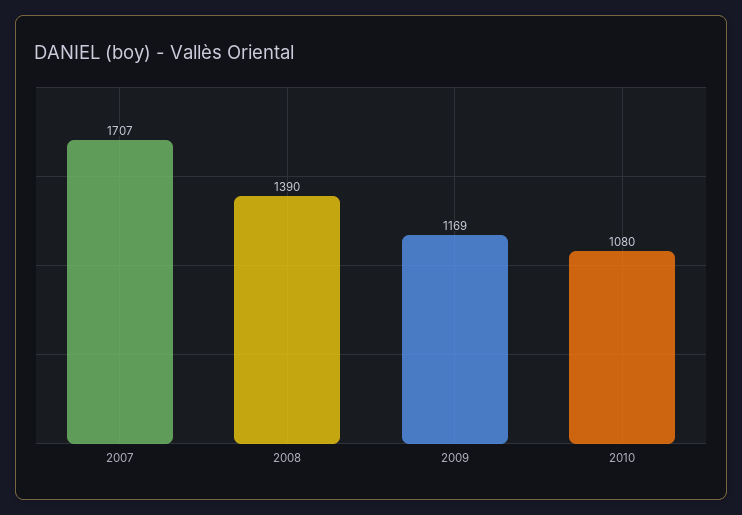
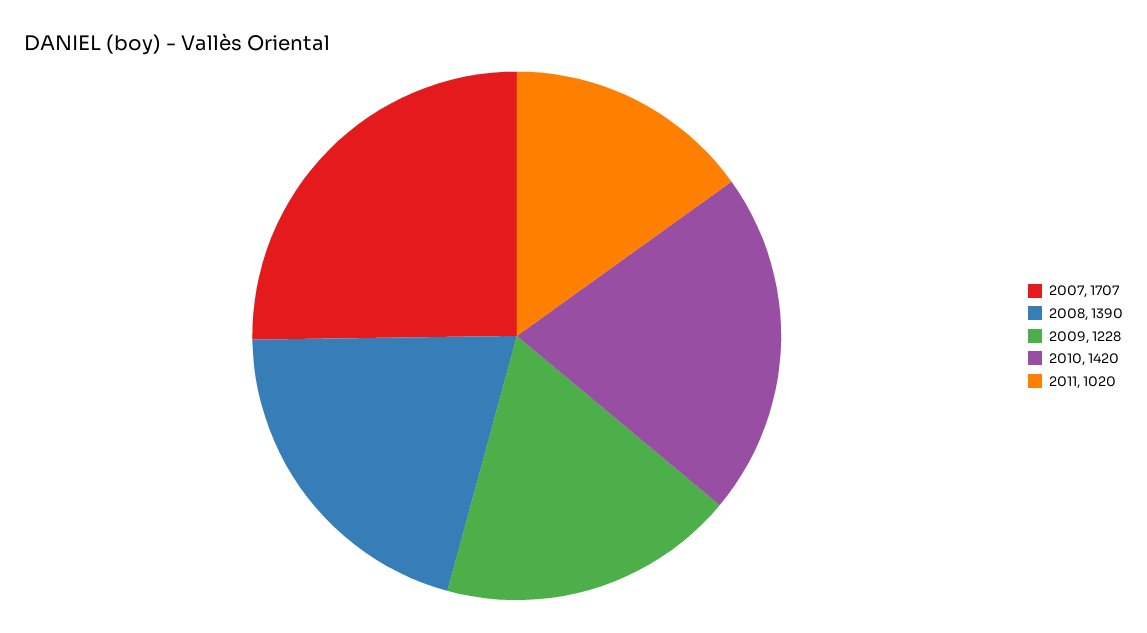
2009: 1169 -> 1228
2010: 1080 -> 1420
2011: none -> 1020

